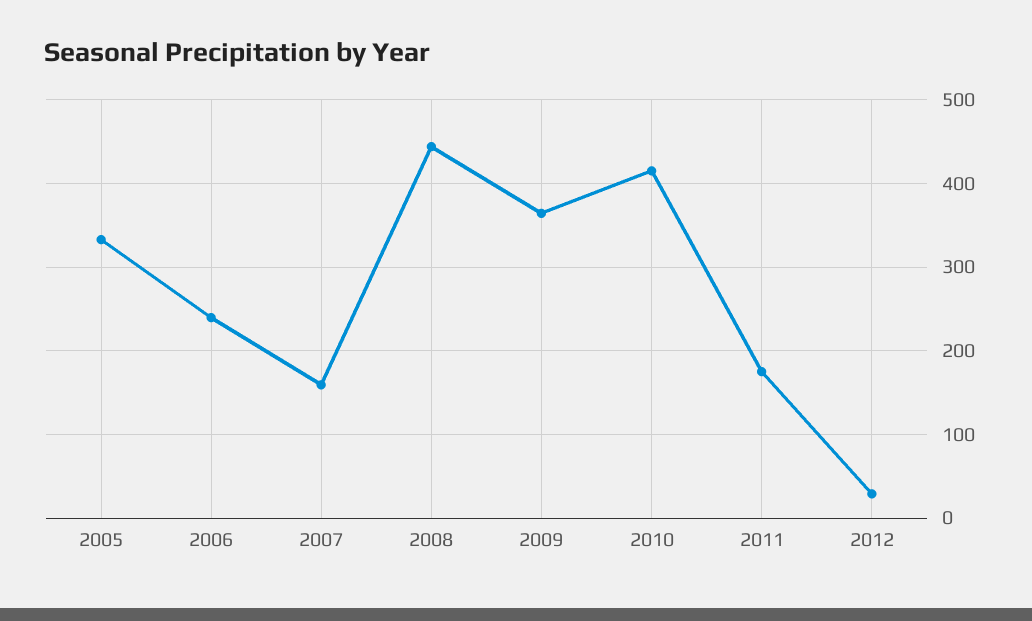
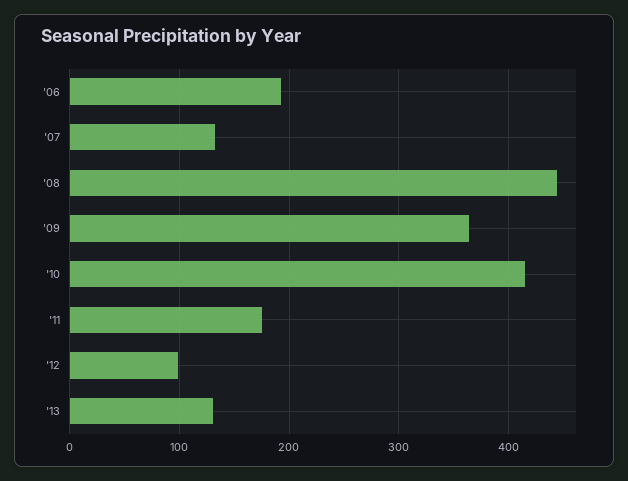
2005: 330 -> none
2006: 240 -> 190
2007: 160 -> 130
2012: 30 -> 100
'13: none -> 130

